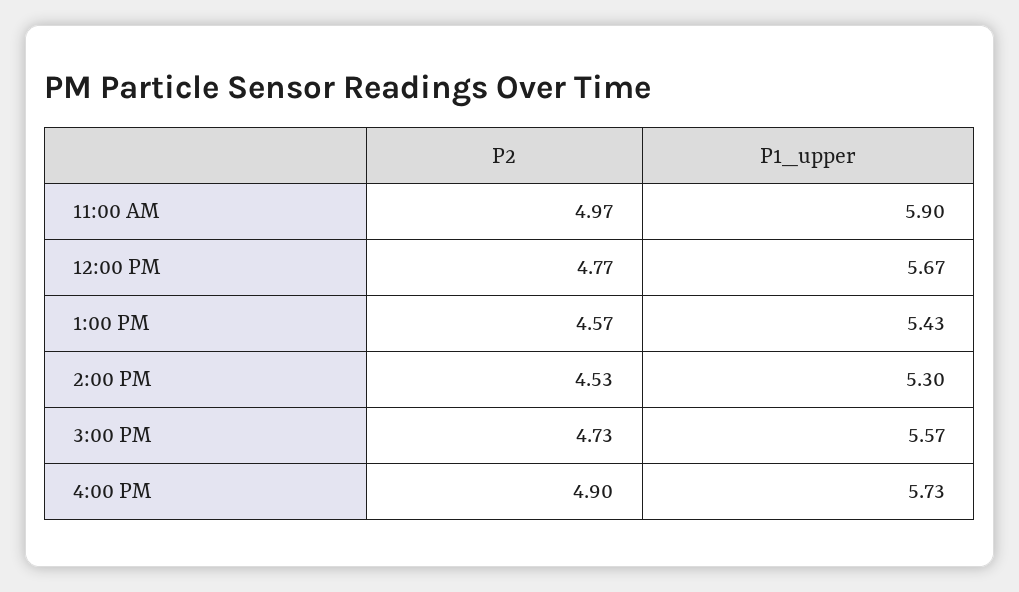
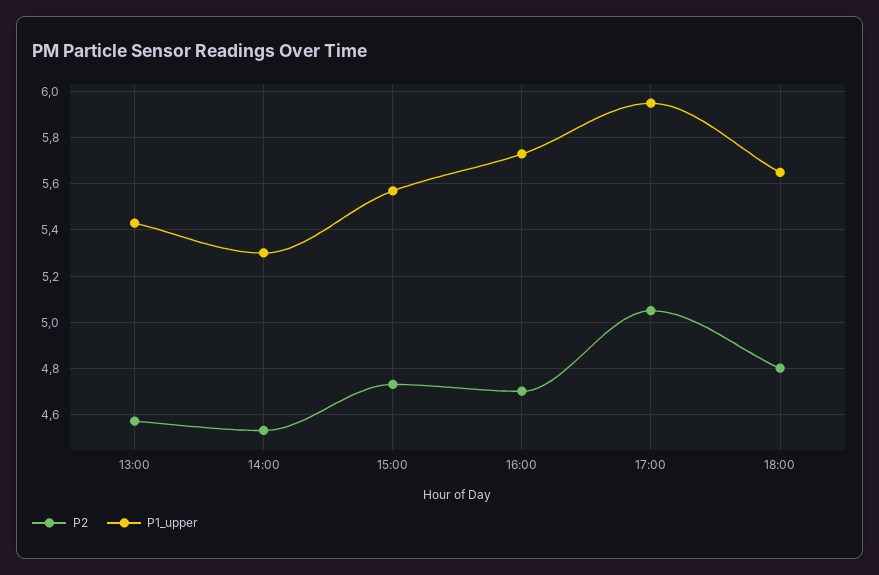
P2, 11:00 AM: 4.97 -> none
P1_upper, 11:00 AM: 5.9 -> none
P2, 12:00 PM: 4.77 -> none
P1_upper, 12:00 PM: 5.67 -> none
P2, 4:00 PM: 4.9 -> 4.7
P2, 17:00: none -> 5.05
P1_upper, 17:00: none -> 5.95
P2, 18:00: none -> 4.8
P1_upper, 18:00: none -> 5.65

